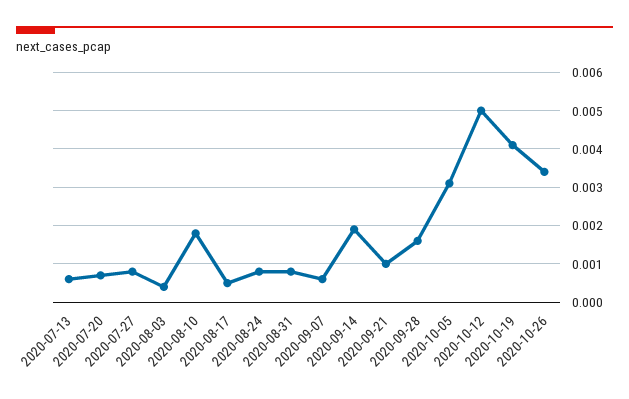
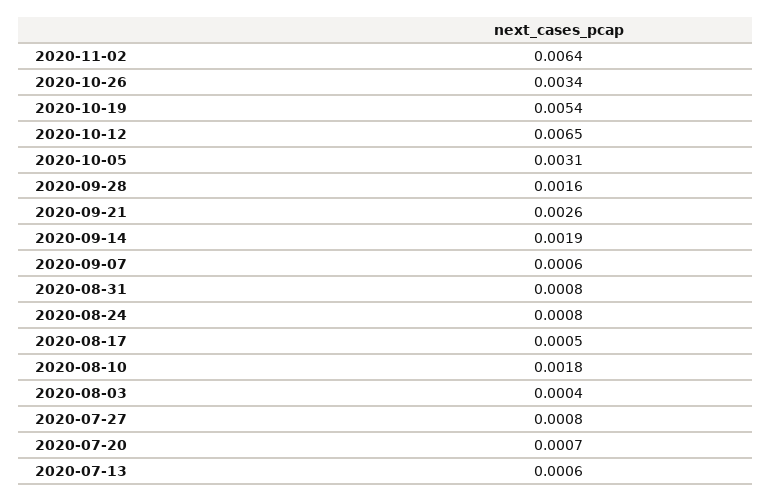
2020-09-21: 0.001 -> 0.0026
2020-10-12: 0.005 -> 0.0065
2020-10-19: 0.004 -> 0.0054
2020-11-02: none -> 0.0064

